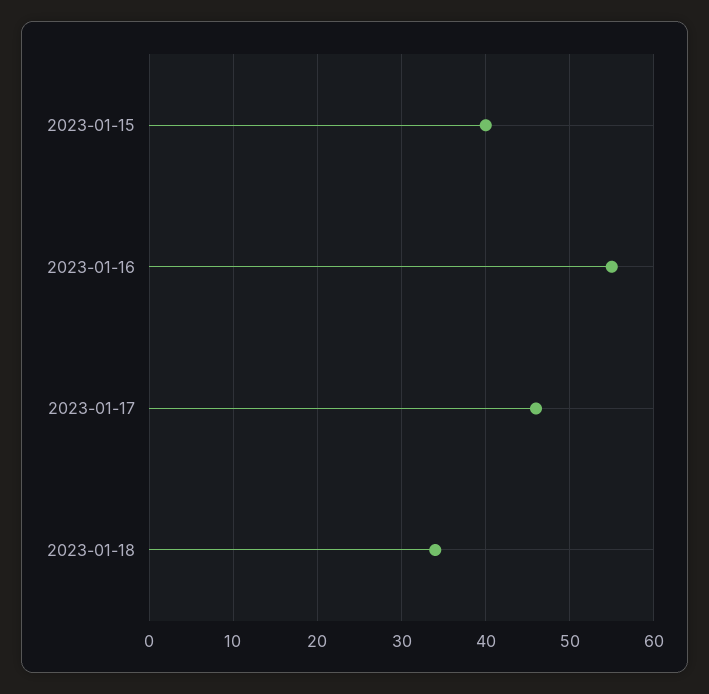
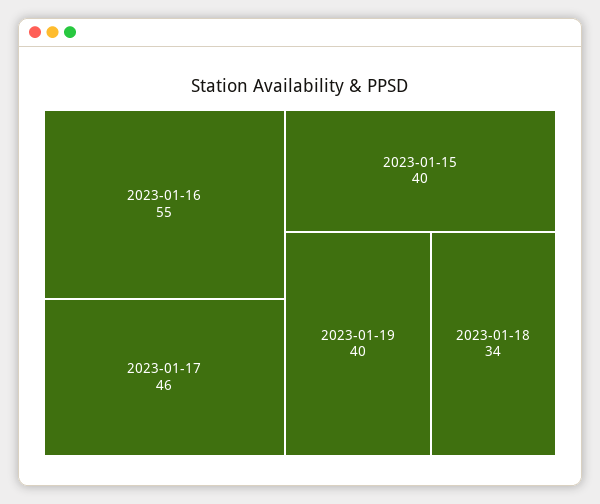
2023-01-19: none -> 40

